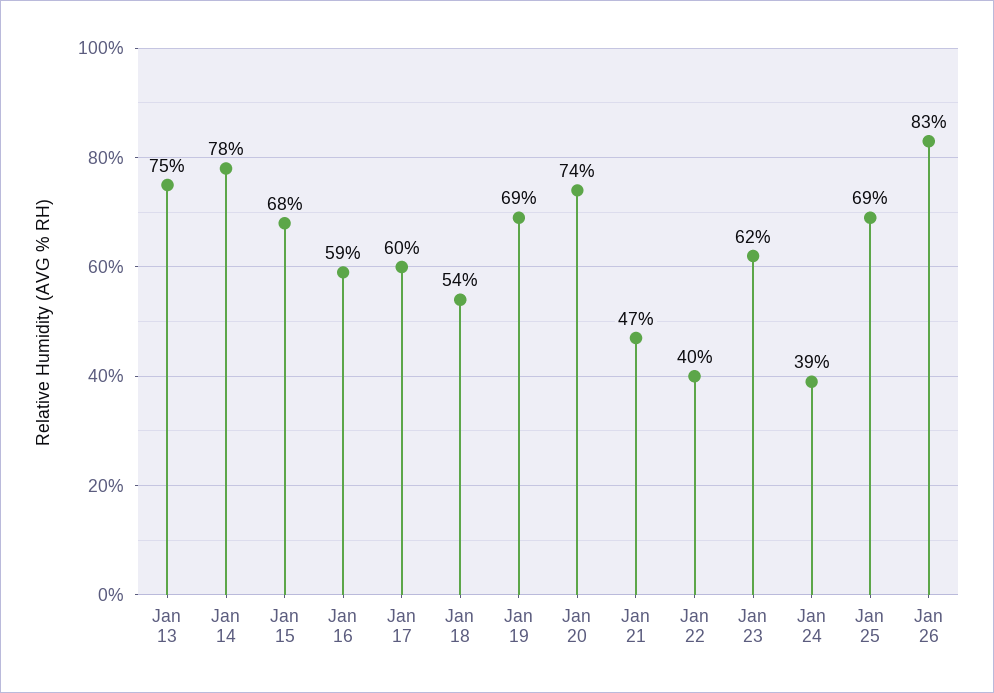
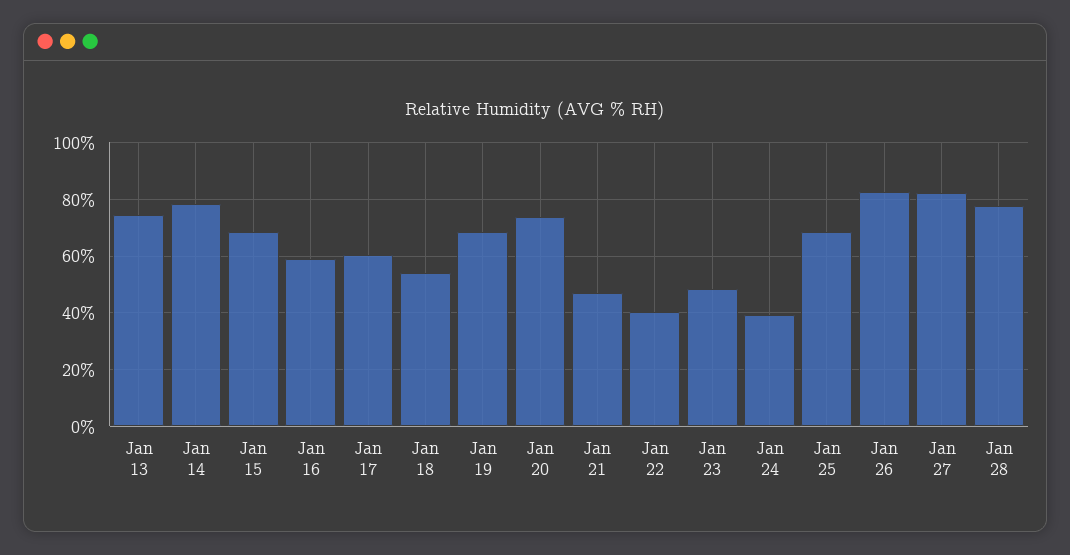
Jan 23: 62 -> 47.5
Jan 27: none -> 82.5
Jan 28: none -> 77.5

